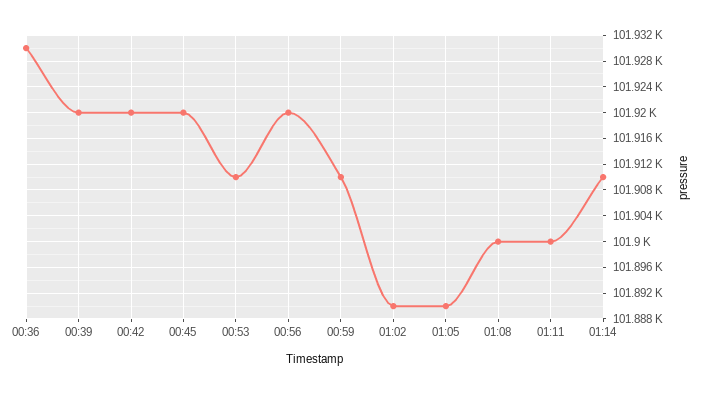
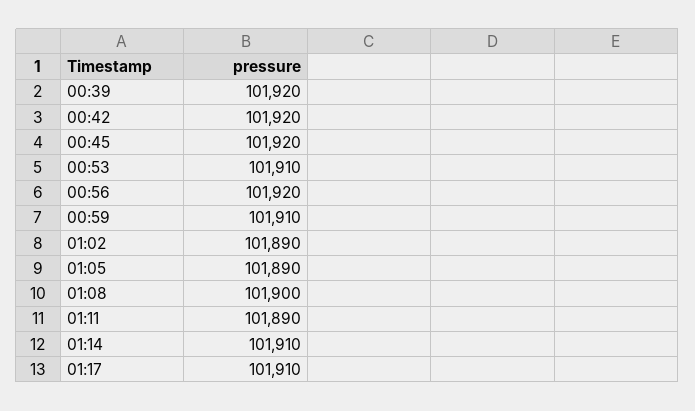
00:36: 101930 -> none
01:11: 101900 -> 101890
01:17: none -> 101910

